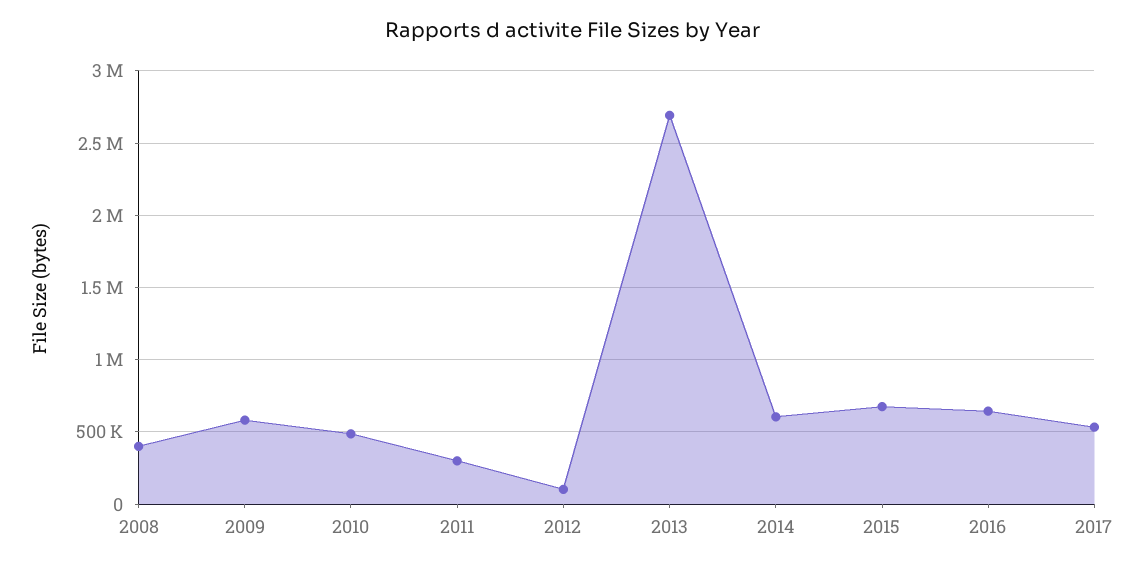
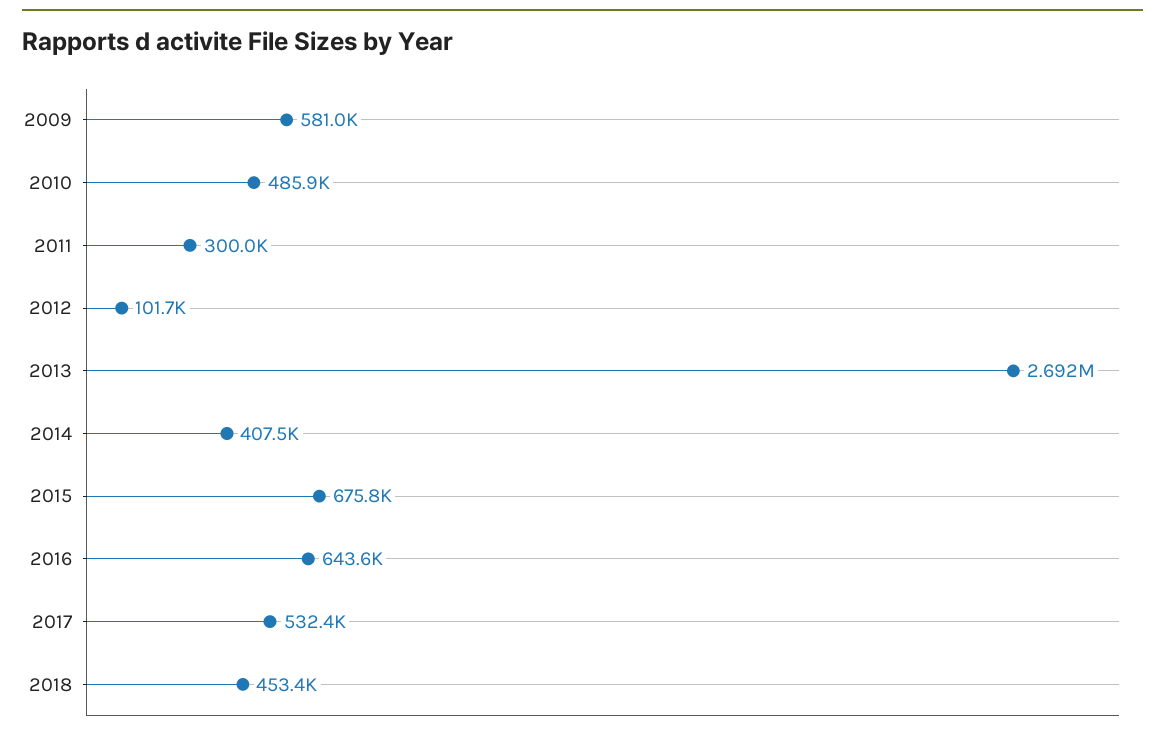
2008: 400000 -> none
2014: 600000 -> 407500
2018: none -> 453400

